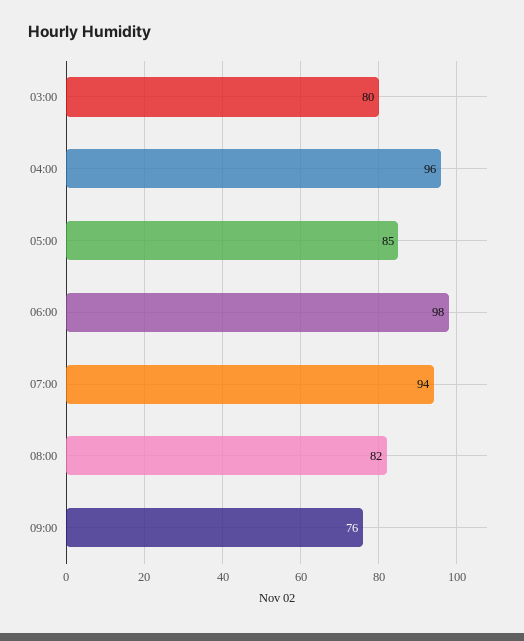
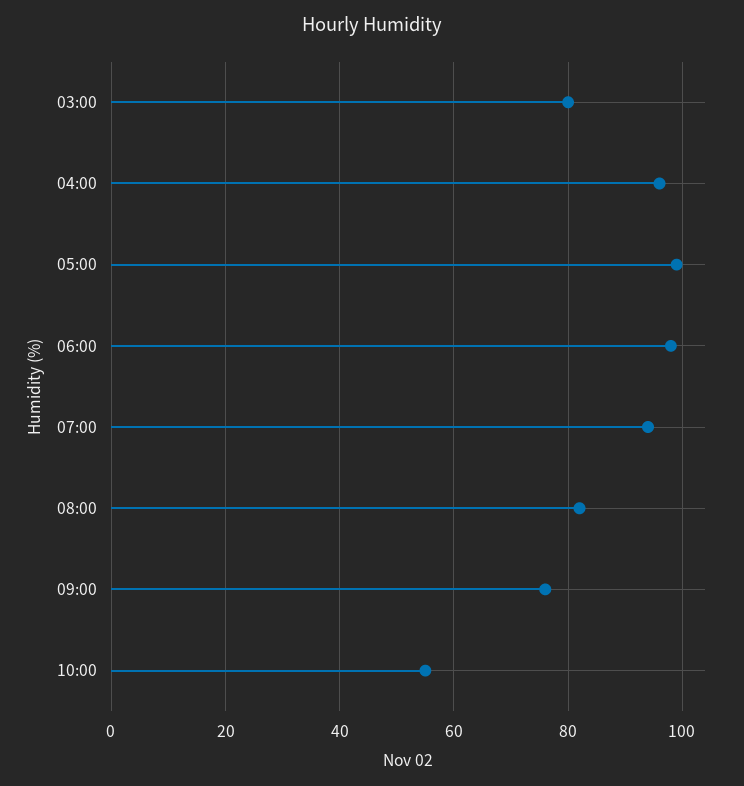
05:00: 85 -> 100
10:00: none -> 55

